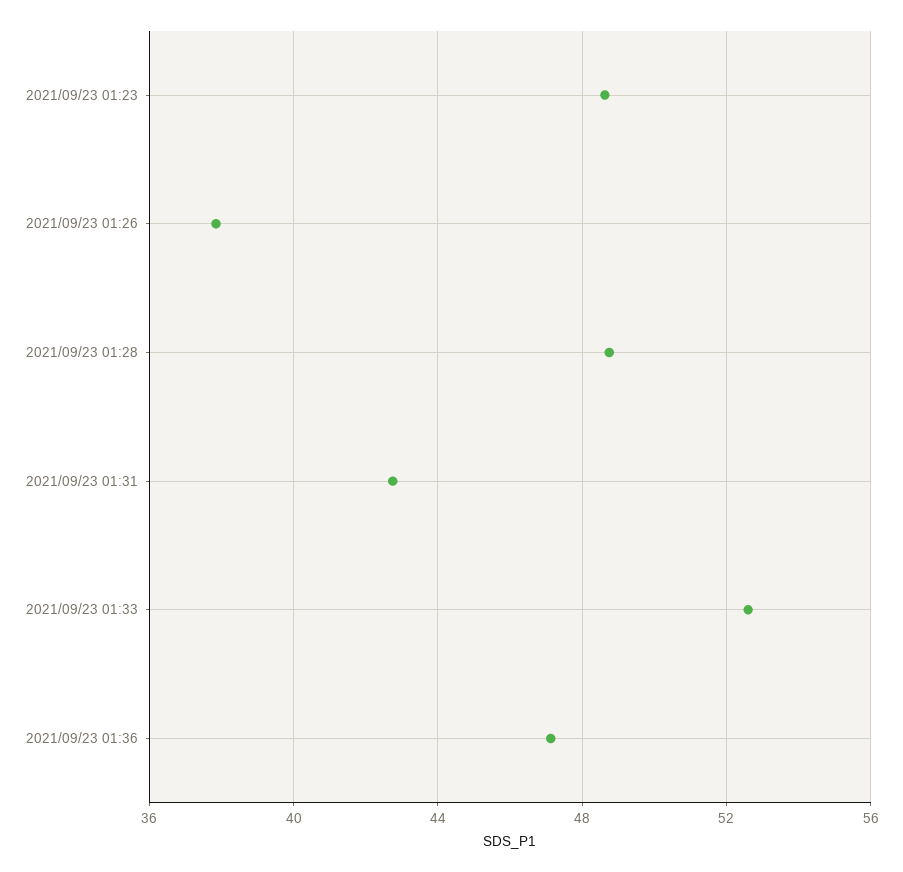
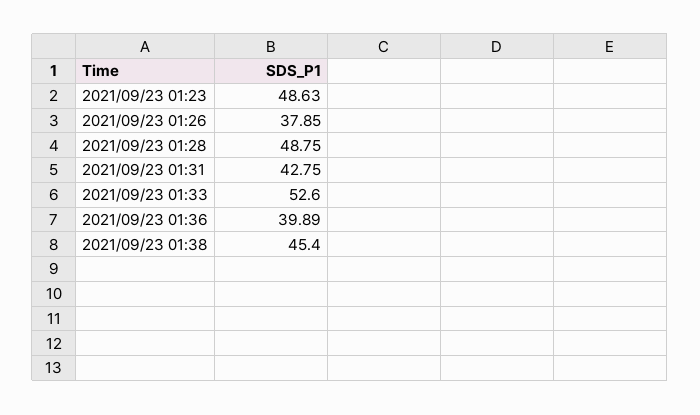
2021/09/23 01:36: 47 -> 39.89
2021/09/23 01:38: none -> 45.4

